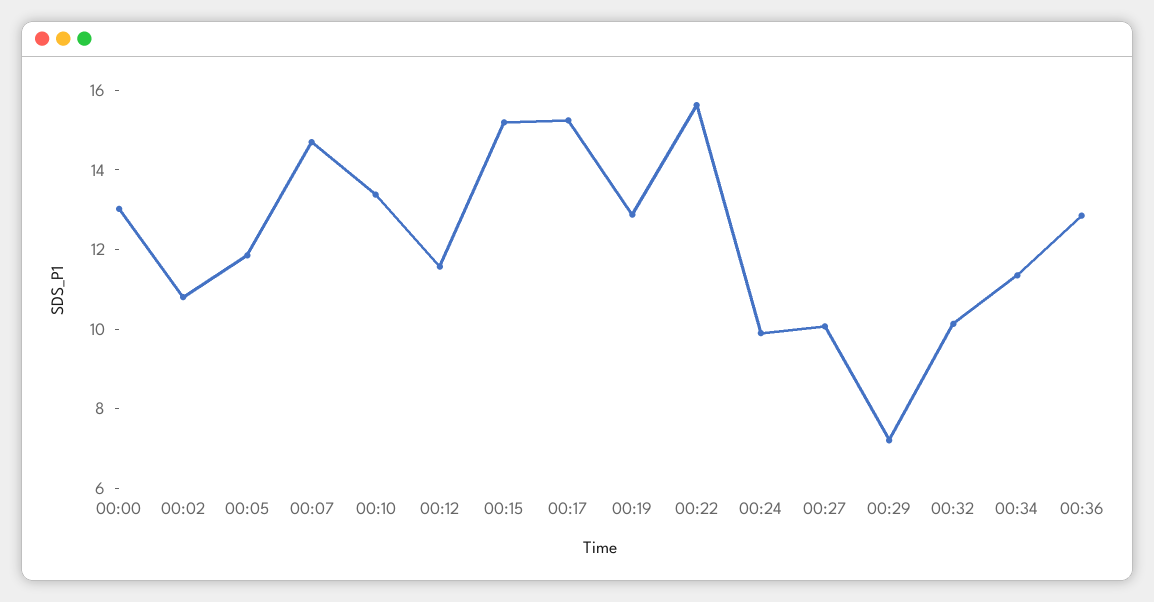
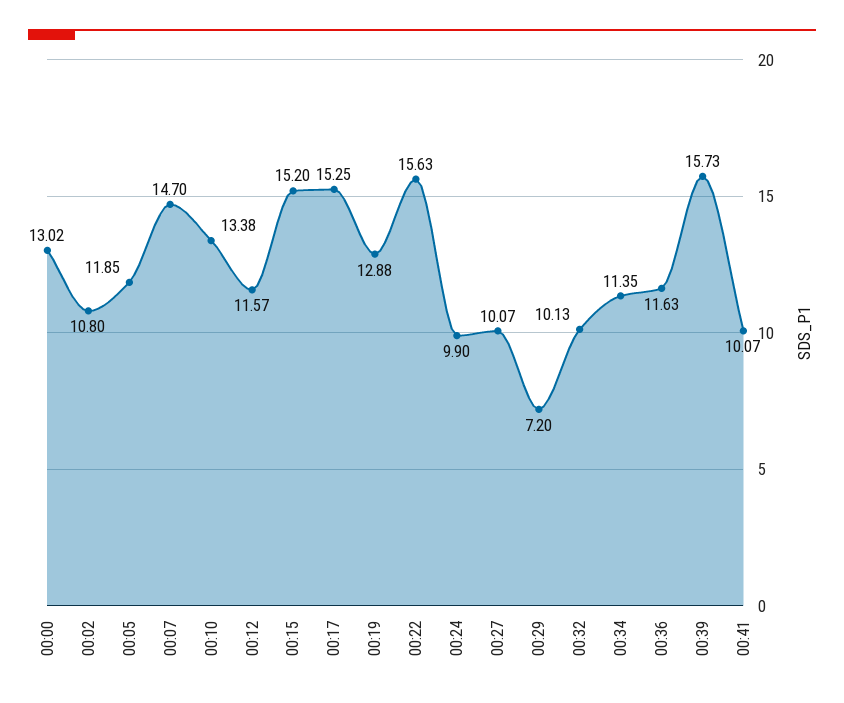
00:36: 13 -> 11.63
00:39: none -> 15.73
00:41: none -> 10.07

